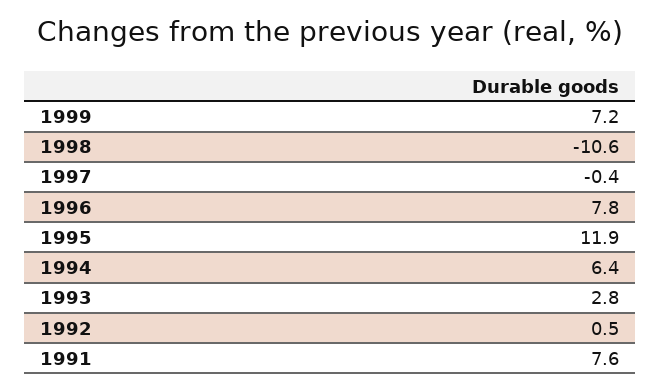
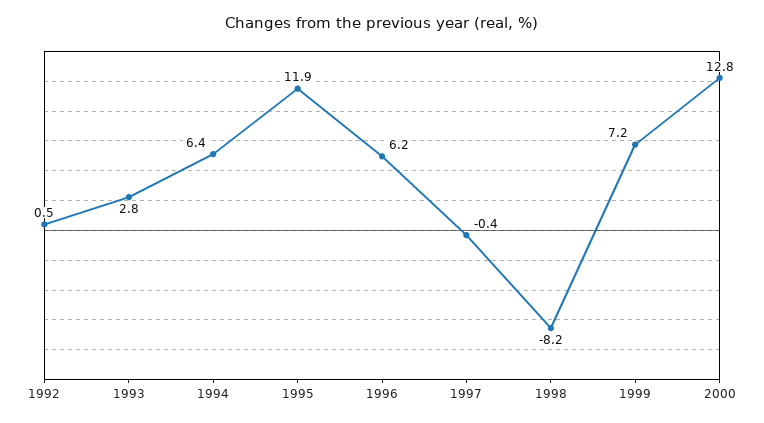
1998: -10.6 -> -8.2
1996: 7.8 -> 6.2
1991: 7.6 -> none
2000: none -> 12.8

